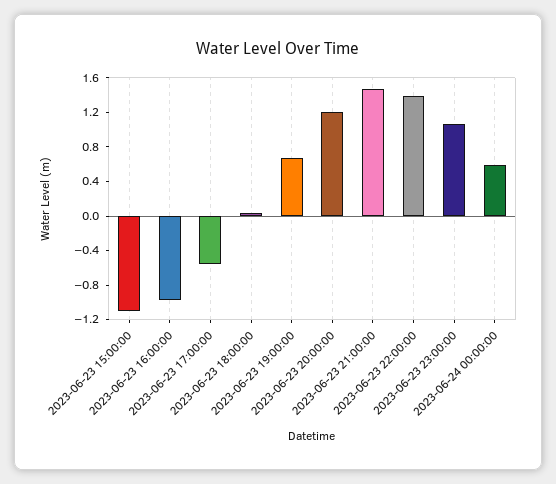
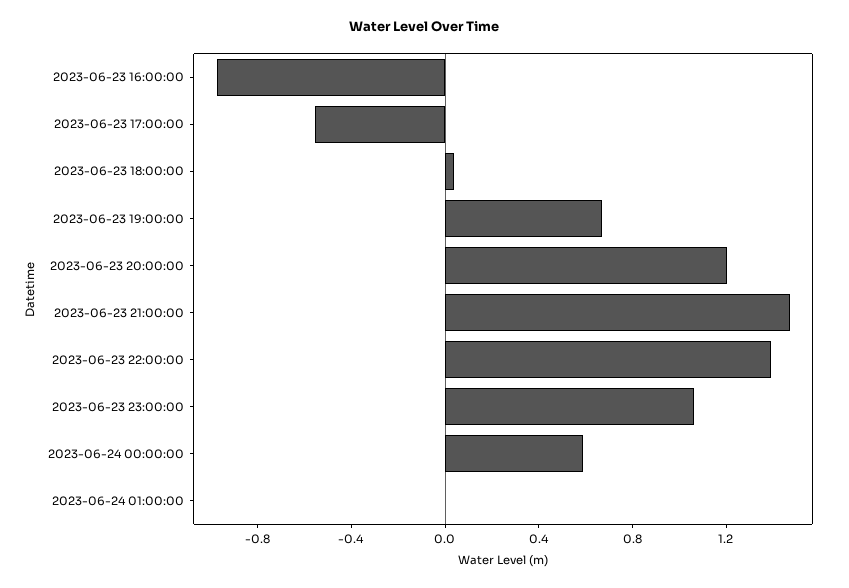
2023-06-23 15:00:00: -1.1 -> none
2023-06-24 01:00:00: none -> 0

